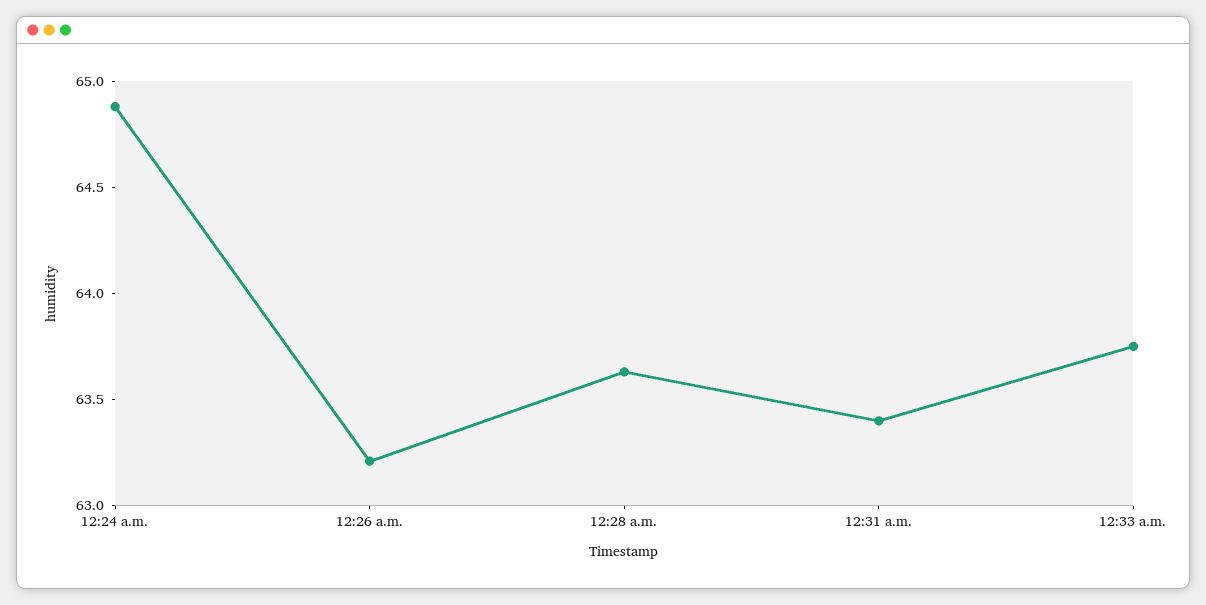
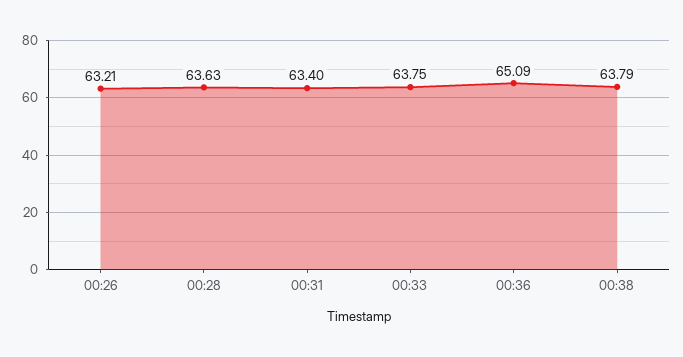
12:24 a.m.: 64.9 -> none
00:36: none -> 65.09
00:38: none -> 63.79

